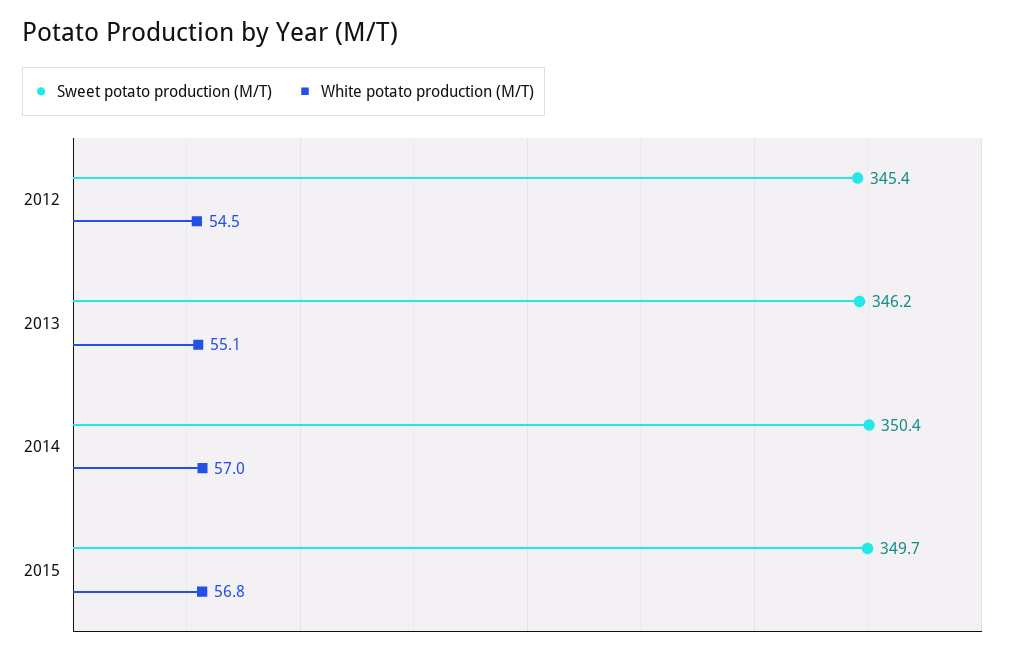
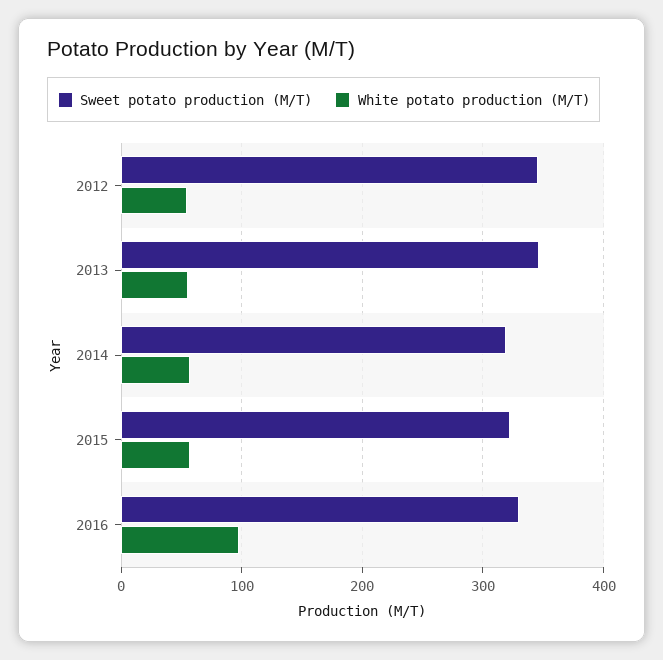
Sweet potato production (M/T), 2014: 350.4 -> 320
Sweet potato production (M/T), 2015: 349.7 -> 320
Sweet potato production (M/T), 2016: none -> 330
White potato production (M/T), 2016: none -> 100

